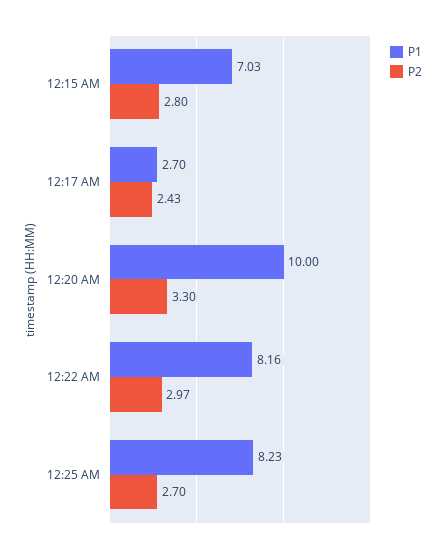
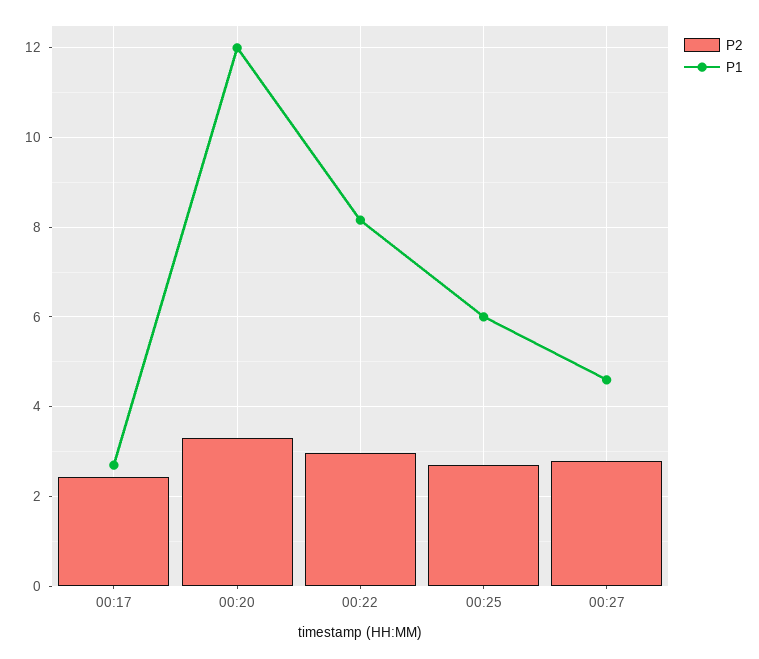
P1, 12:15 AM: 7.03 -> none
P2, 12:15 AM: 2.8 -> none
P1, 12:20 AM: 10 -> 12
P1, 12:25 AM: 8.23 -> 6
P2, 00:27: none -> 2.8
P1, 00:27: none -> 4.6

